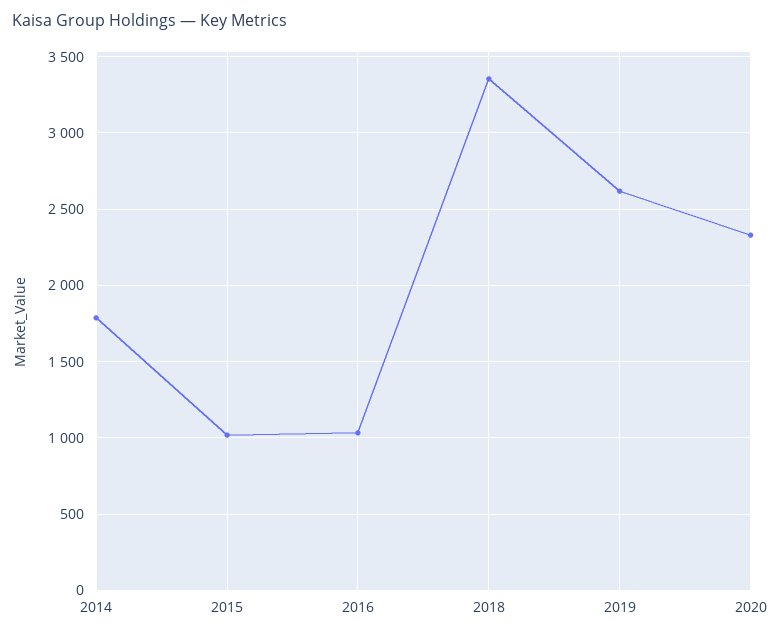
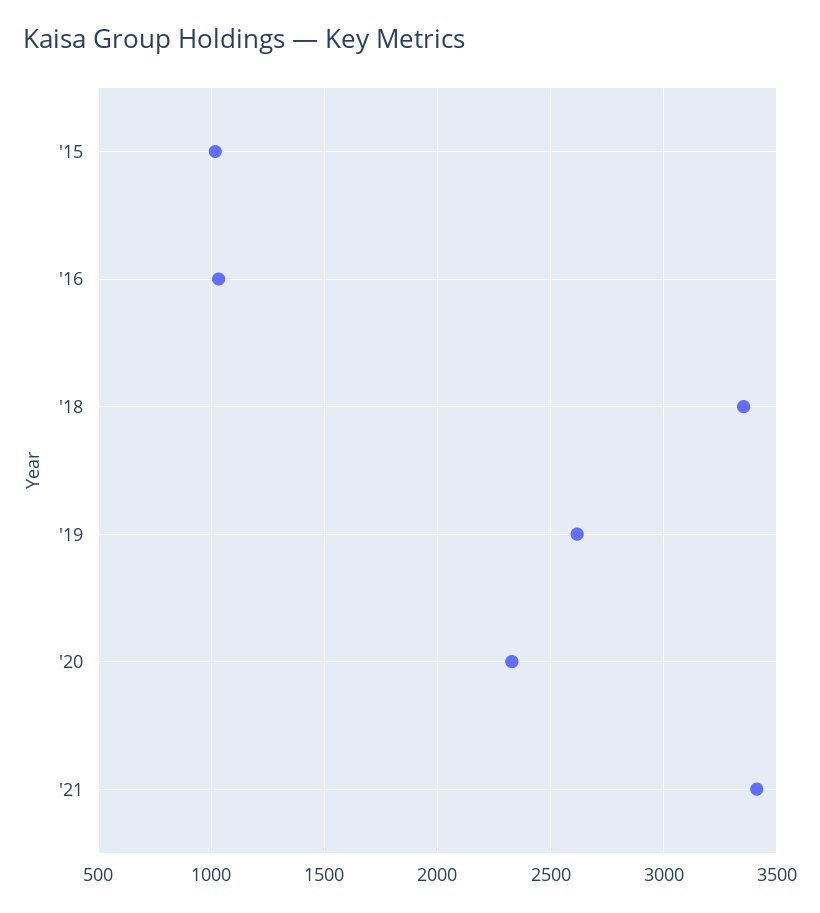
2014: 1800 -> none
'21: none -> 3400

